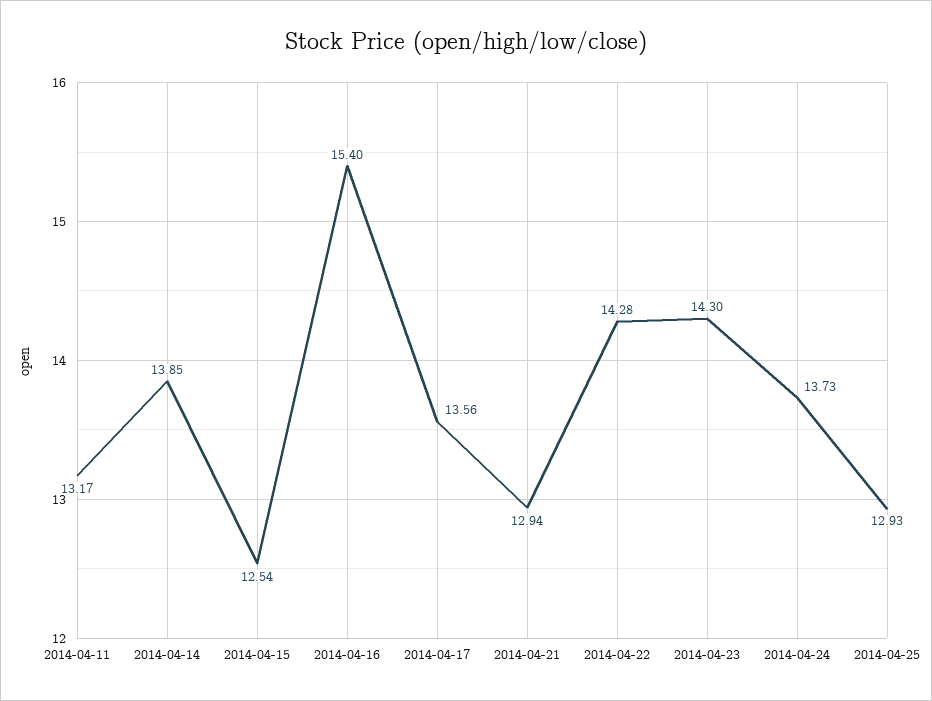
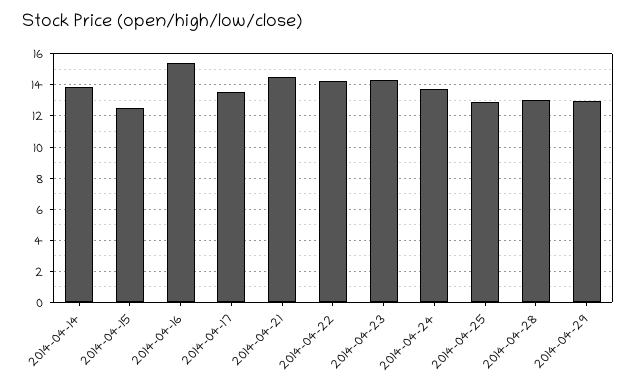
2014-04-11: 13.17 -> none
2014-04-21: 12.94 -> 14.5
2014-04-28: none -> 13
2014-04-29: none -> 13

